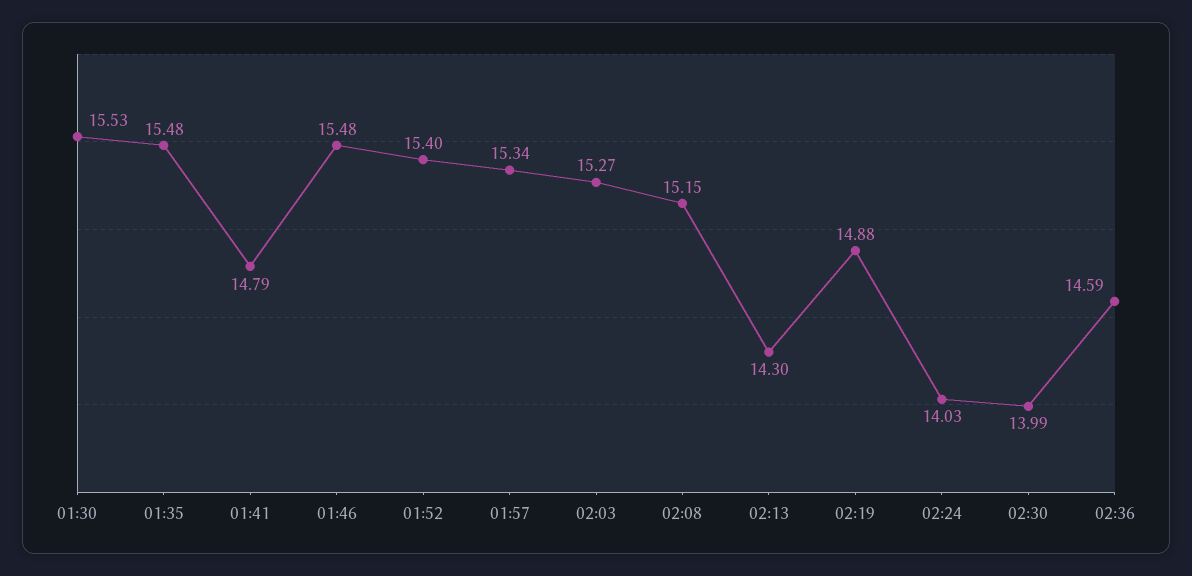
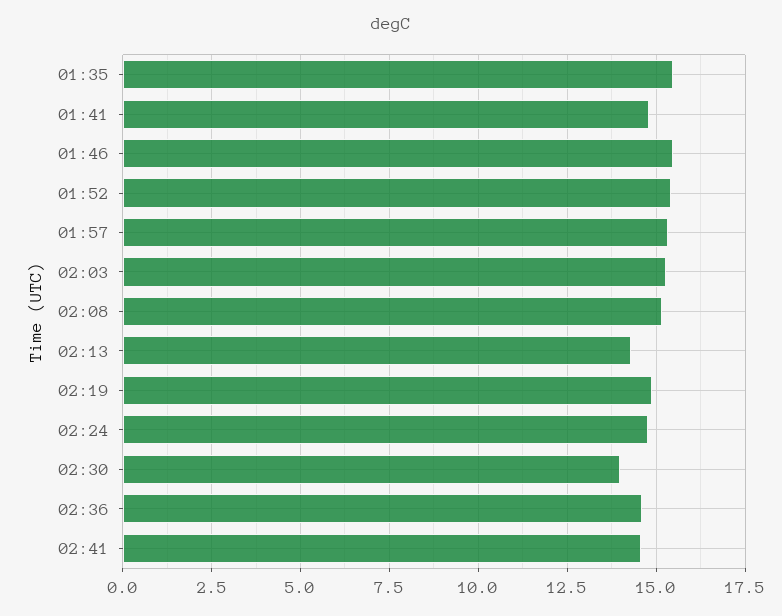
01:30: 15.53 -> none
02:24: 14.03 -> 14.75
02:41: none -> 14.5

